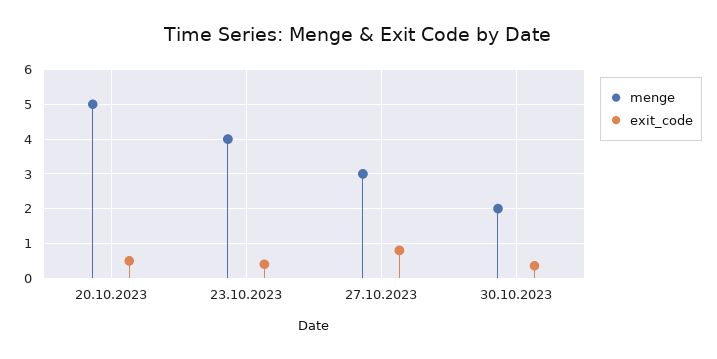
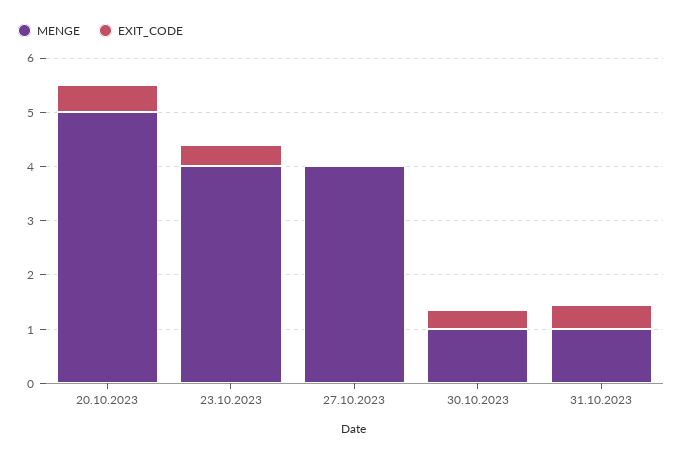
menge, 27.10.2023: 3 -> 4
exit_code, 27.10.2023: 0.8 -> 0
menge, 30.10.2023: 2 -> 1
menge, 31.10.2023: none -> 1
exit_code, 31.10.2023: none -> 0.4

